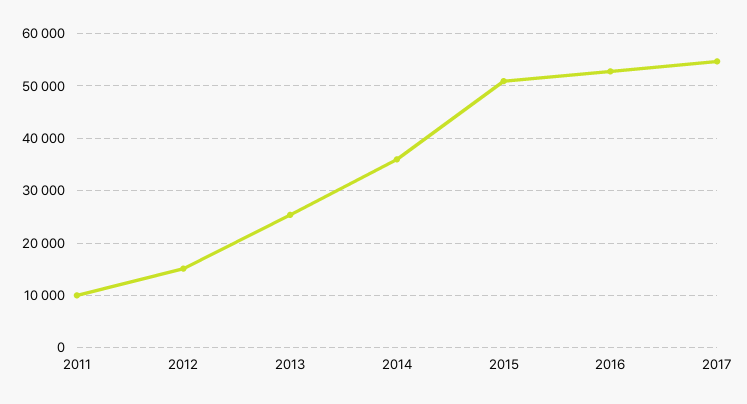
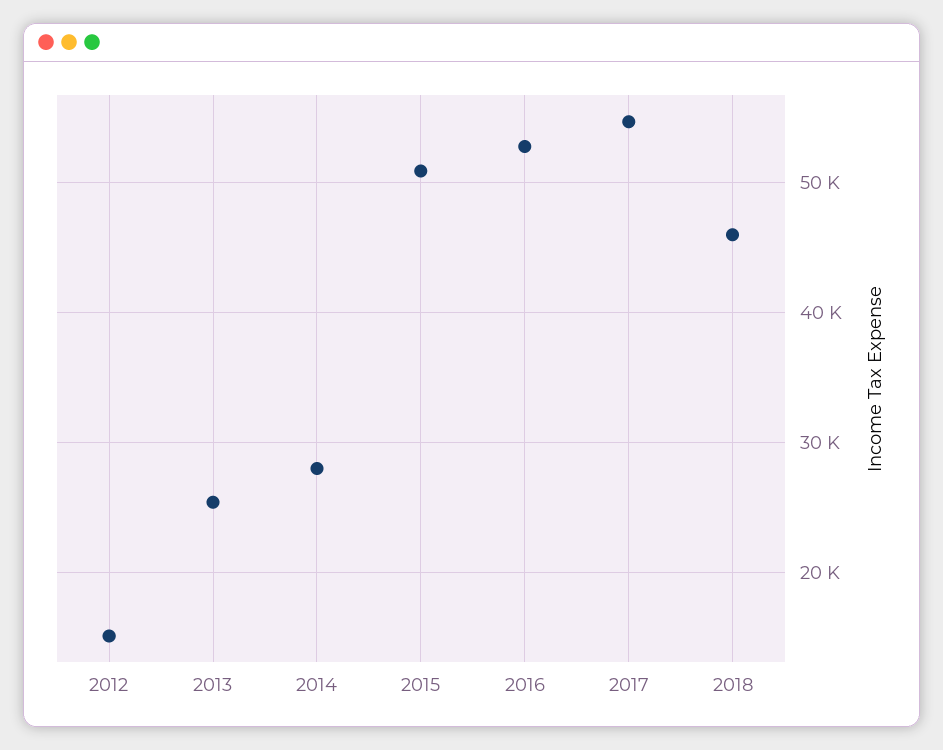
2011: 10000 -> none
2014: 36000 -> 28000
2018: none -> 46000

